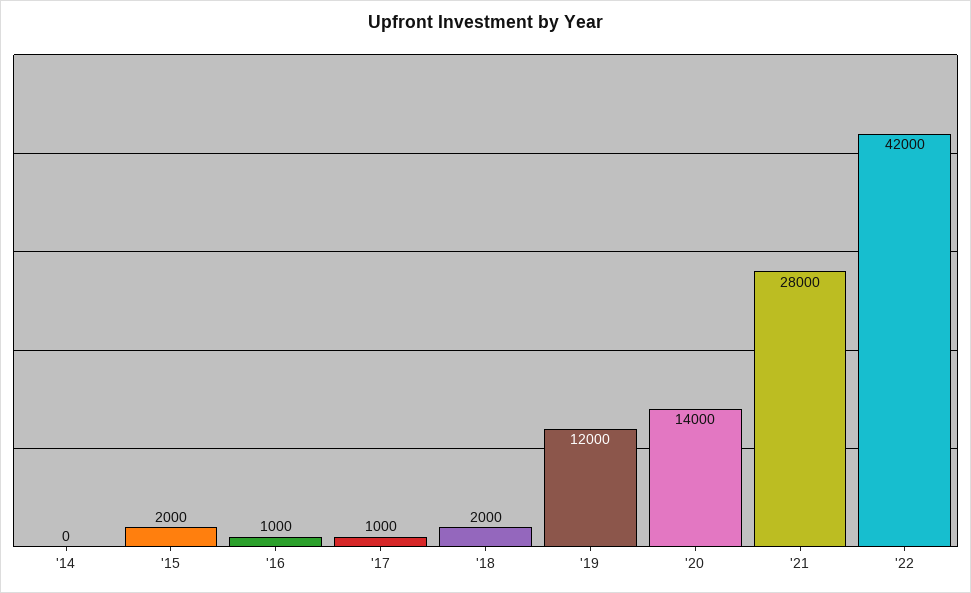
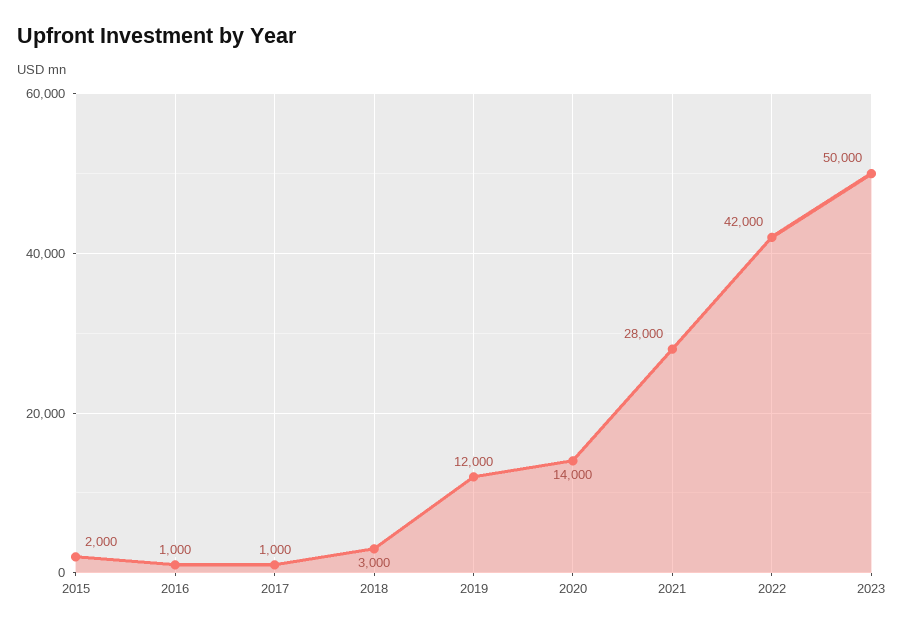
'14: 0 -> none
'18: 2000 -> 3000
2023: none -> 50000

